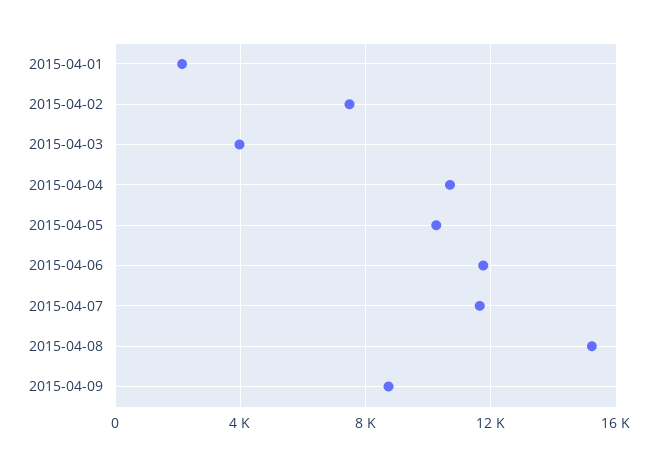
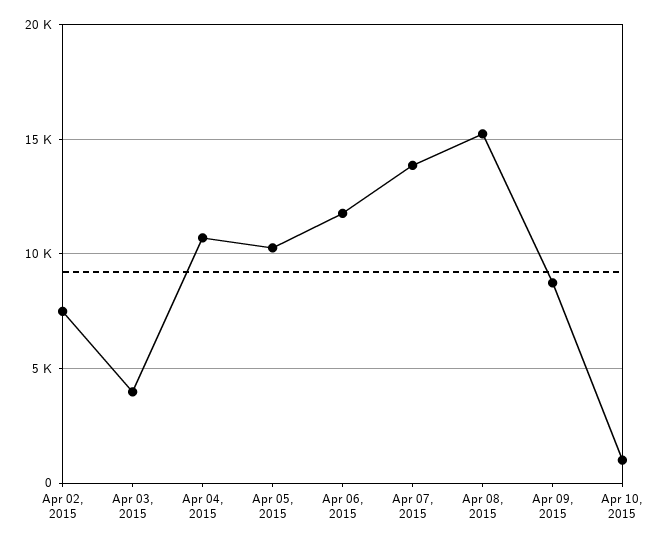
2015-04-01: 2000 -> none
2015-04-07: 11500 -> 14000
Apr 10, 2015: none -> 1000

